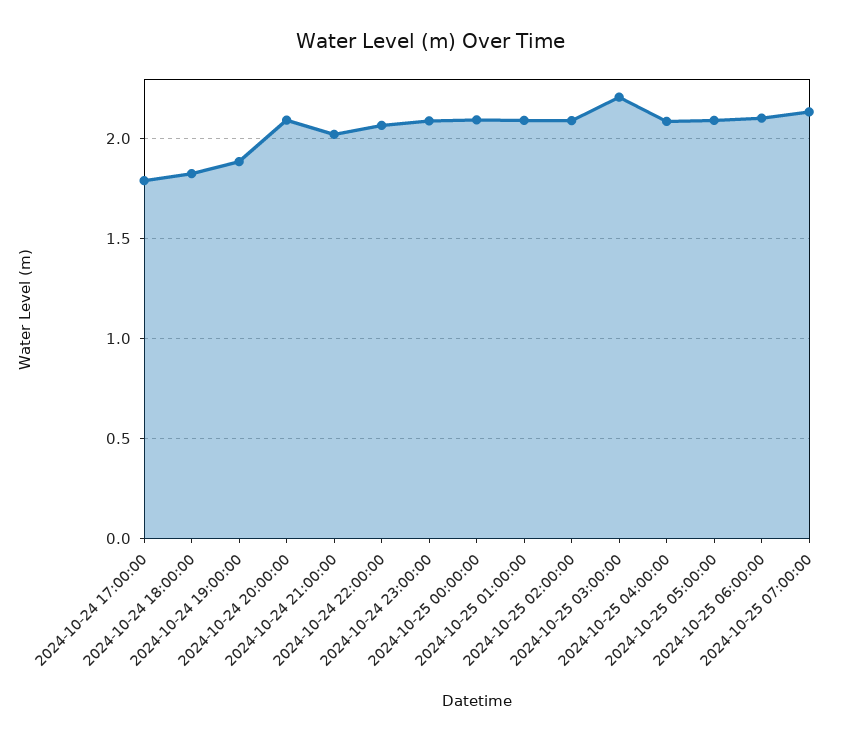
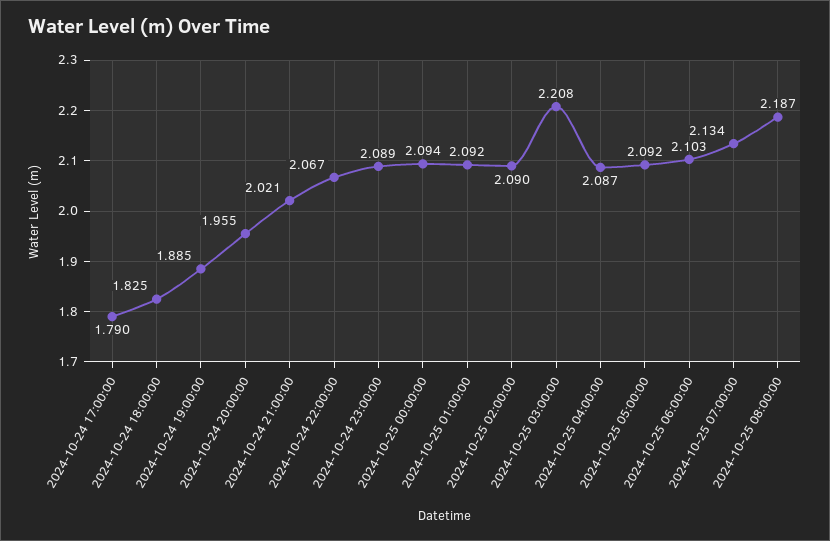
2024-10-24 20:00:00: 2.1 -> 1.955
2024-10-25 08:00:00: none -> 2.187

